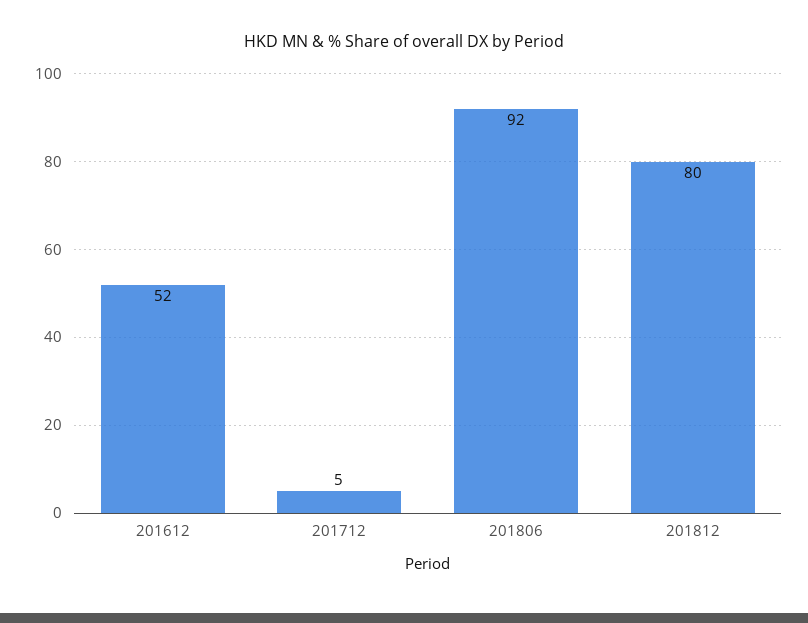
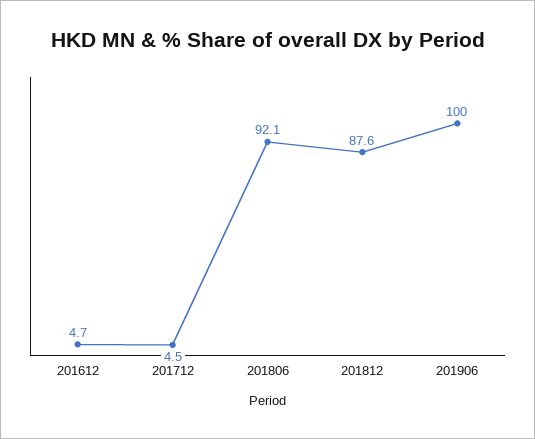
201612: 52 -> 4.7
201812: 80 -> 87.6
201906: none -> 100

